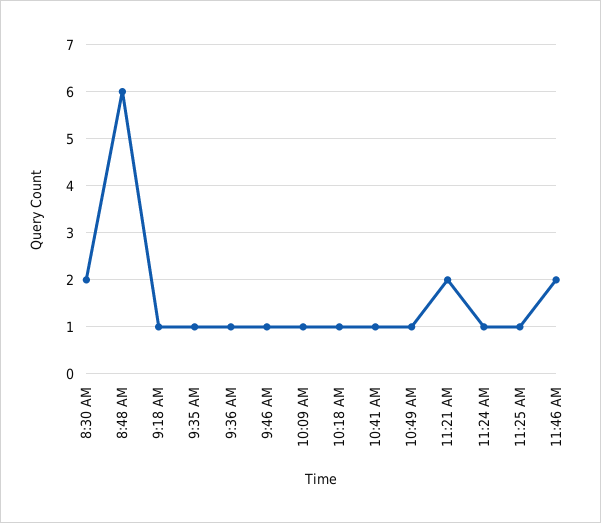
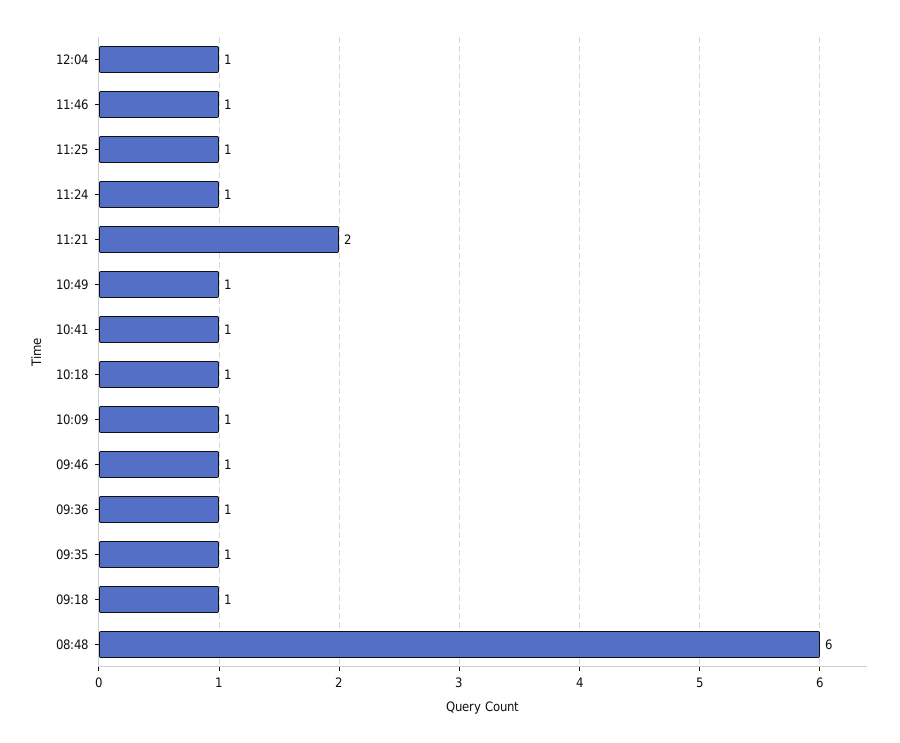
8:30 AM: 2 -> none
11:46 AM: 2 -> 1
12:04: none -> 1

